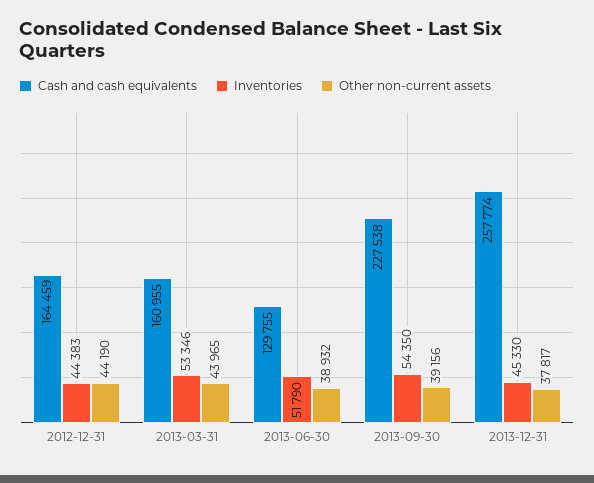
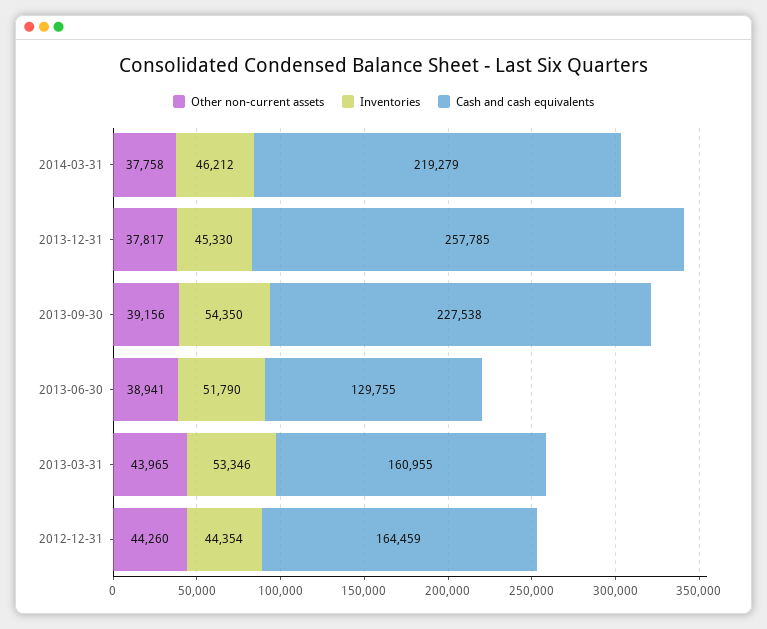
Inventories, 2012-12-31: 44383 -> 44354
Other non-current assets, 2012-12-31: 44190 -> 44260
Other non-current assets, 2013-06-30: 38932 -> 38941
Cash and cash equivalents, 2013-12-31: 257774 -> 257785
Other non-current assets, 2014-03-31: none -> 37758
Inventories, 2014-03-31: none -> 46212
Cash and cash equivalents, 2014-03-31: none -> 219279

